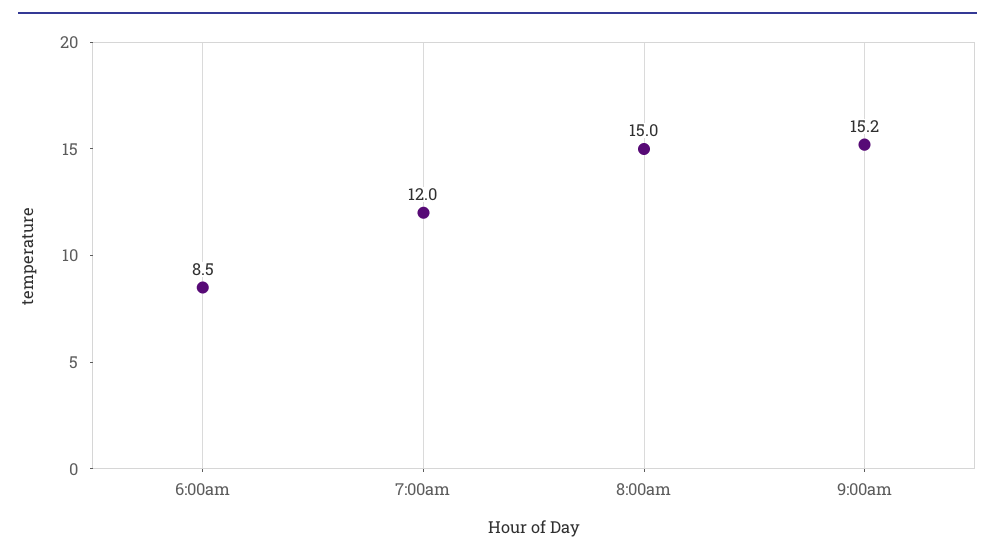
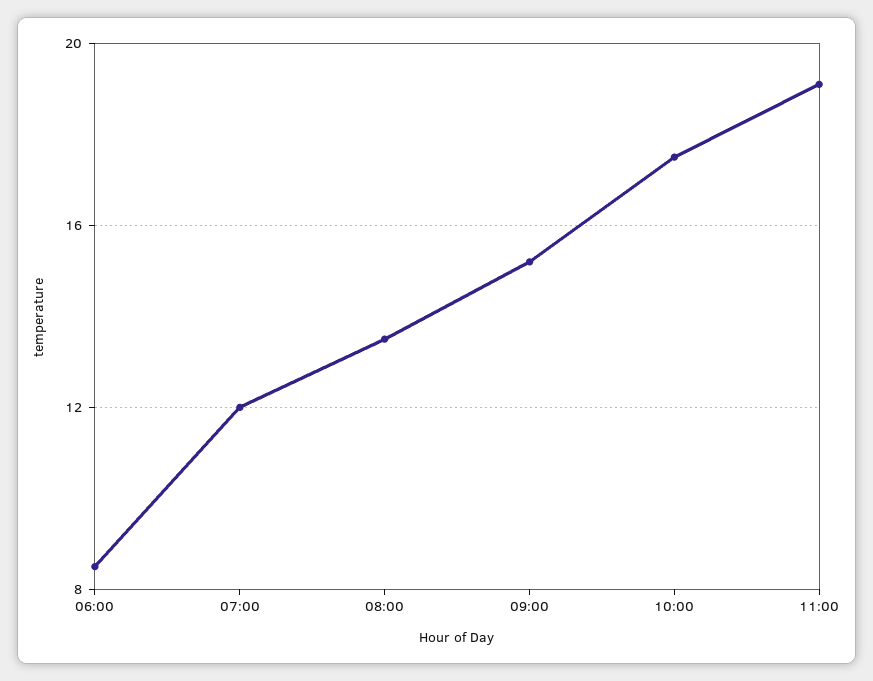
8:00am: 15 -> 13.5
10:00: none -> 17.5
11:00: none -> 19

